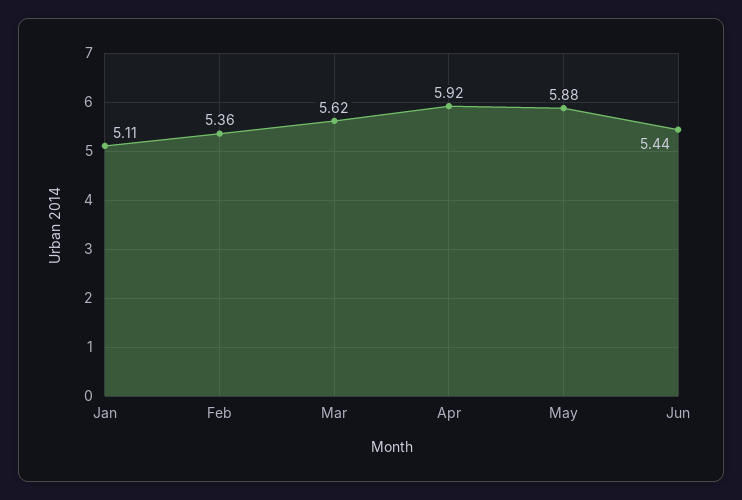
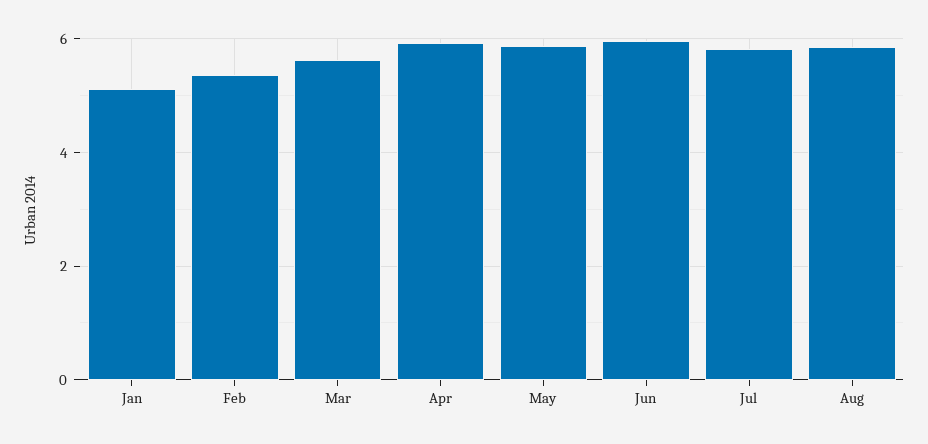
Jun: 5.44 -> 6
Jul: none -> 5.8
Aug: none -> 5.8

